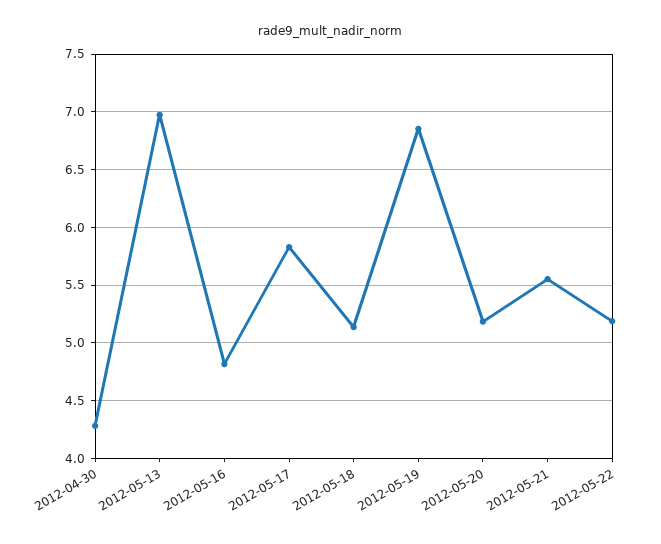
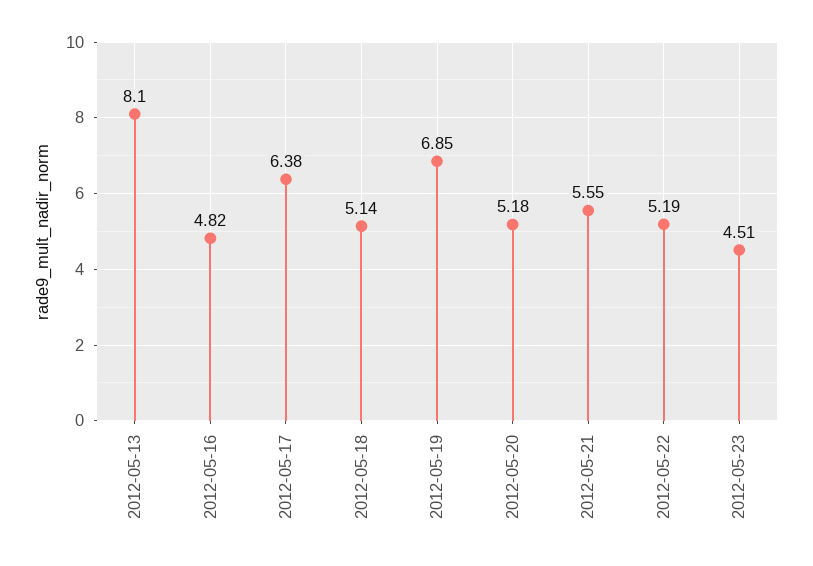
2012-04-30: 4.3 -> none
2012-05-13: 7 -> 8.1
2012-05-17: 5.8 -> 6.38
2012-05-23: none -> 4.51

